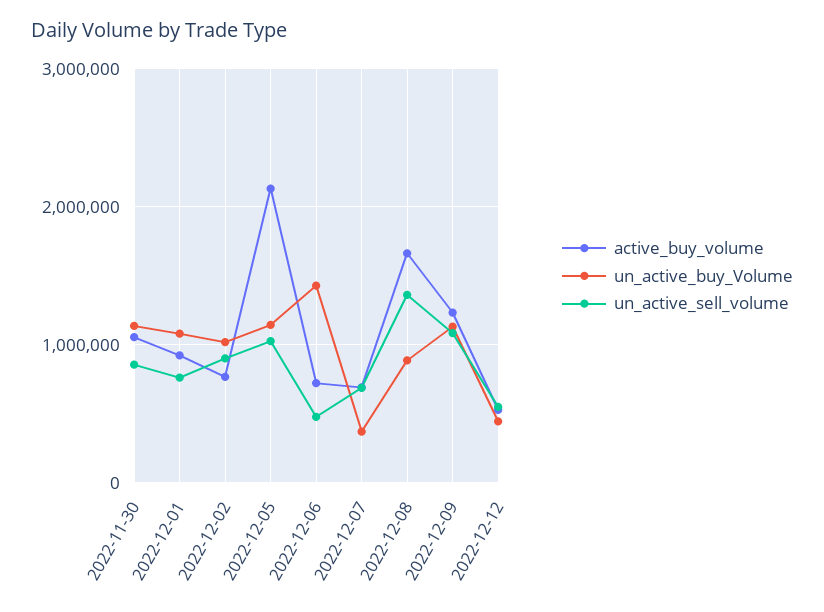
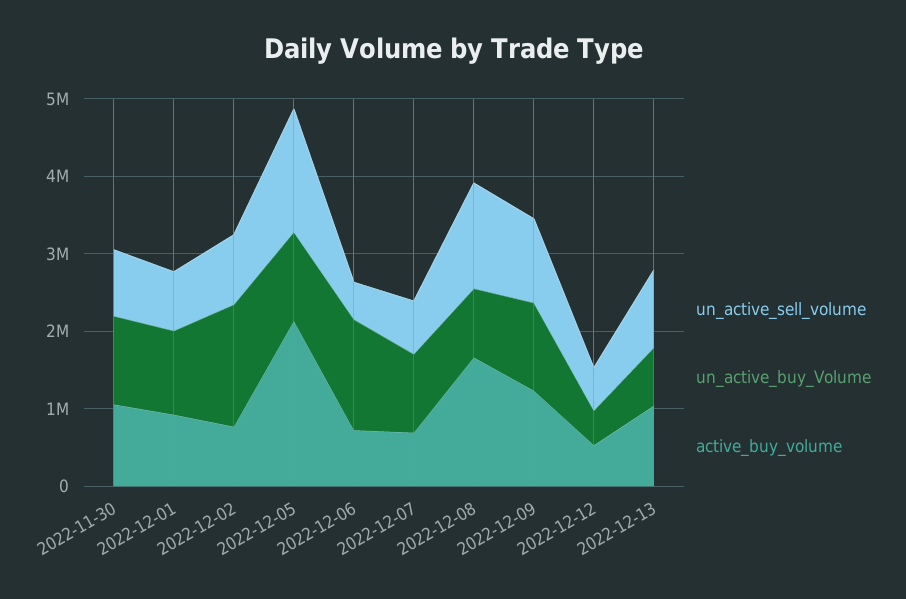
un_active_buy_Volume, 2022-12-02: 1000000 -> 1600000
un_active_sell_volume, 2022-12-05: 1000000 -> 1600000
un_active_buy_Volume, 2022-12-07: 400000 -> 1000000
un_active_sell_volume, 2022-12-13: none -> 1000000
un_active_buy_Volume, 2022-12-13: none -> 800000
active_buy_volume, 2022-12-13: none -> 1000000

